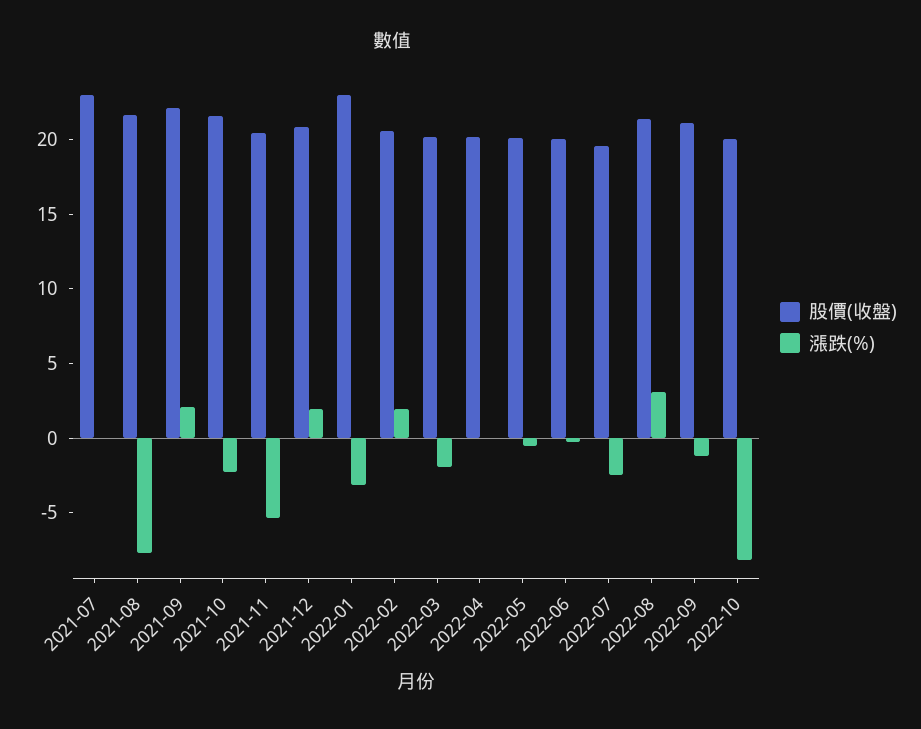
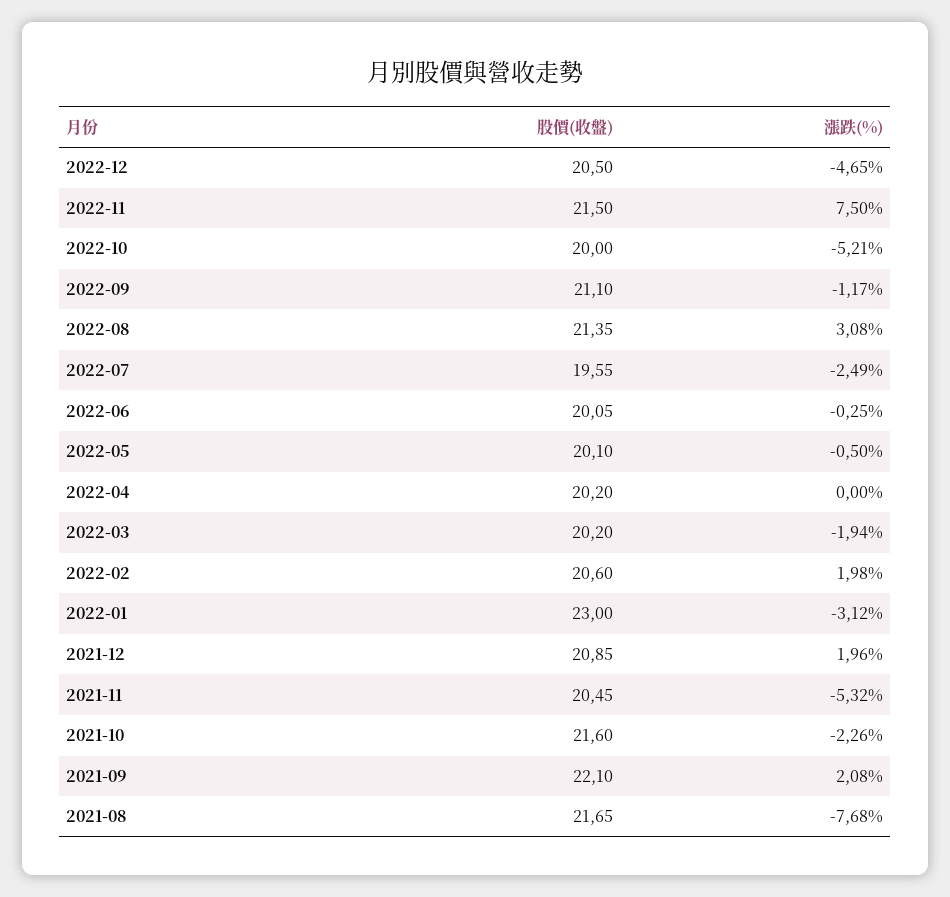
股價(收盤), 2021-07: 23 -> none
漲跌(%), 2021-07: 0 -> none
漲跌(%), 2022-10: -8 -> -5.21
股價(收盤), 2022-12: none -> 20.5
漲跌(%), 2022-12: none -> -4.65
股價(收盤), 2022-11: none -> 21.5
漲跌(%), 2022-11: none -> 7.5

